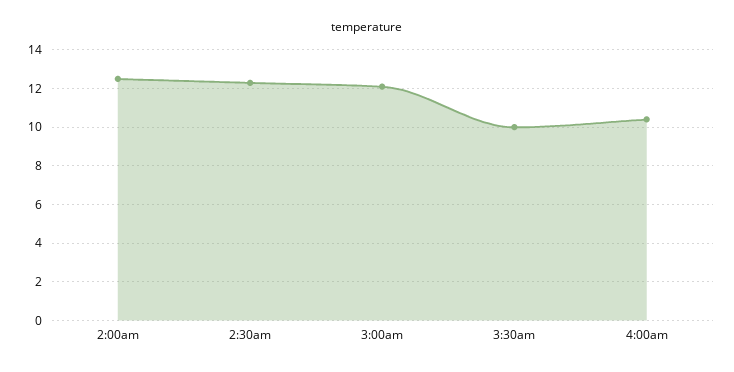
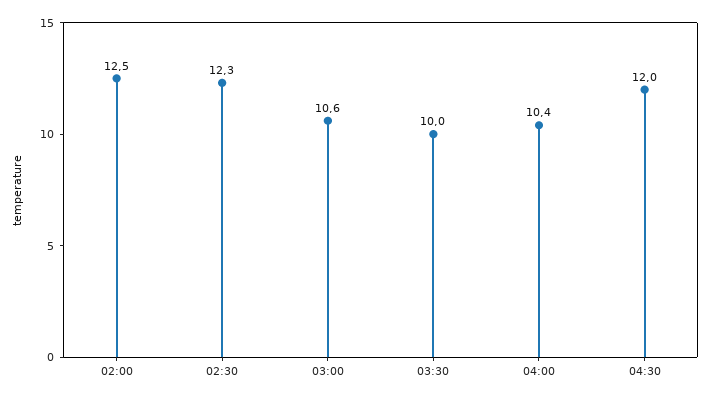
3:00am: 12 -> 10.6
04:30: none -> 12

